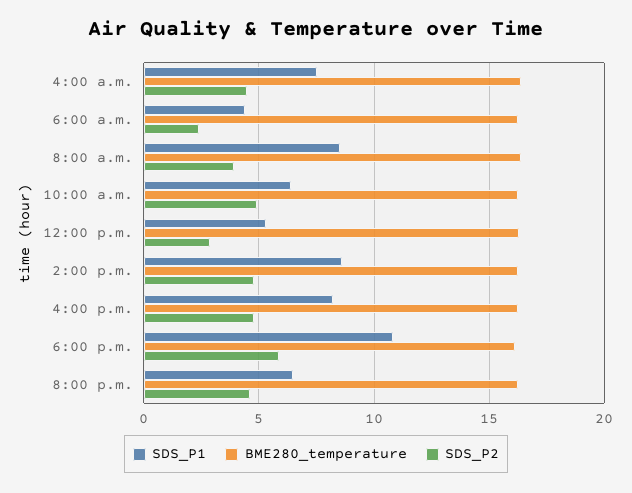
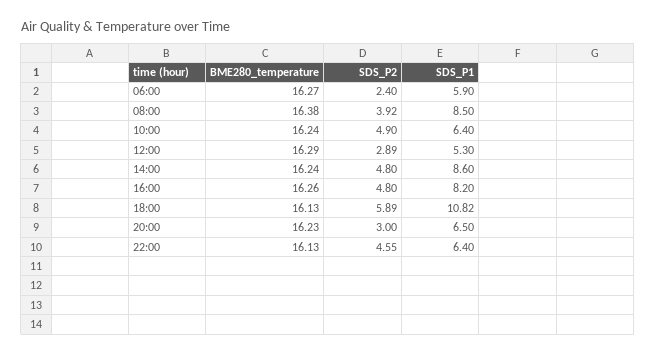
SDS_P1, 4:00 a.m.: 7.5 -> none
BME280_temperature, 4:00 a.m.: 16.5 -> none
SDS_P2, 4:00 a.m.: 4.5 -> none
SDS_P1, 6:00 a.m.: 4.5 -> 5.9
SDS_P2, 8:00 p.m.: 4.5 -> 3
BME280_temperature, 22:00: none -> 16.13
SDS_P2, 22:00: none -> 4.55
SDS_P1, 22:00: none -> 6.4

